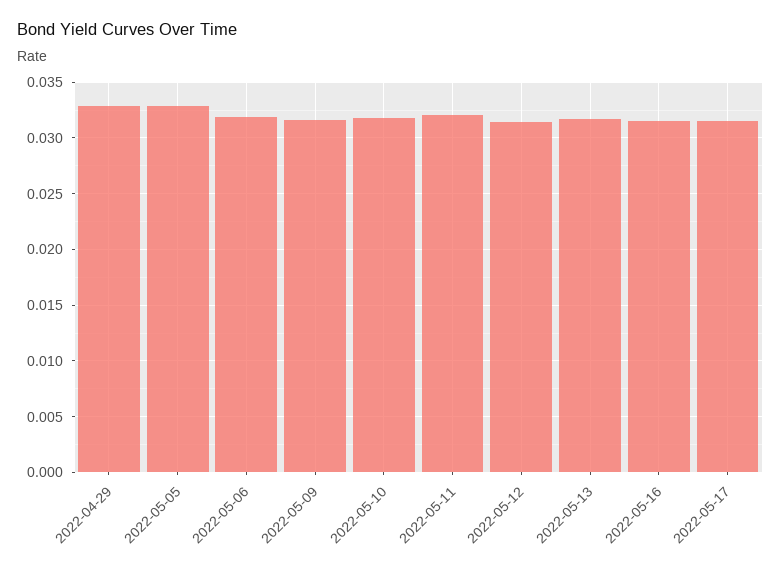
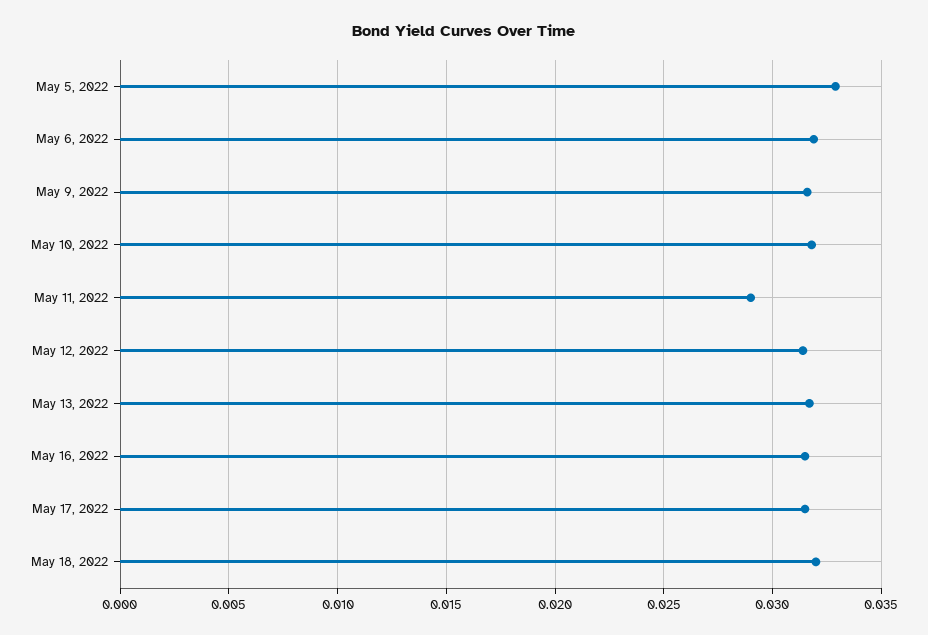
2022-04-29: 0.033 -> none
2022-05-11: 0.032 -> 0.029
May 18, 2022: none -> 0.032

